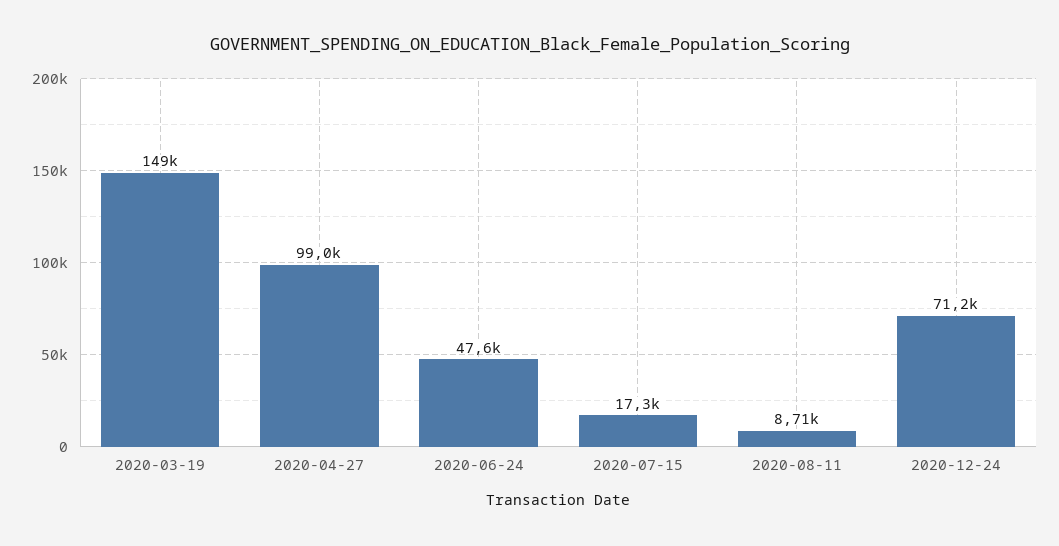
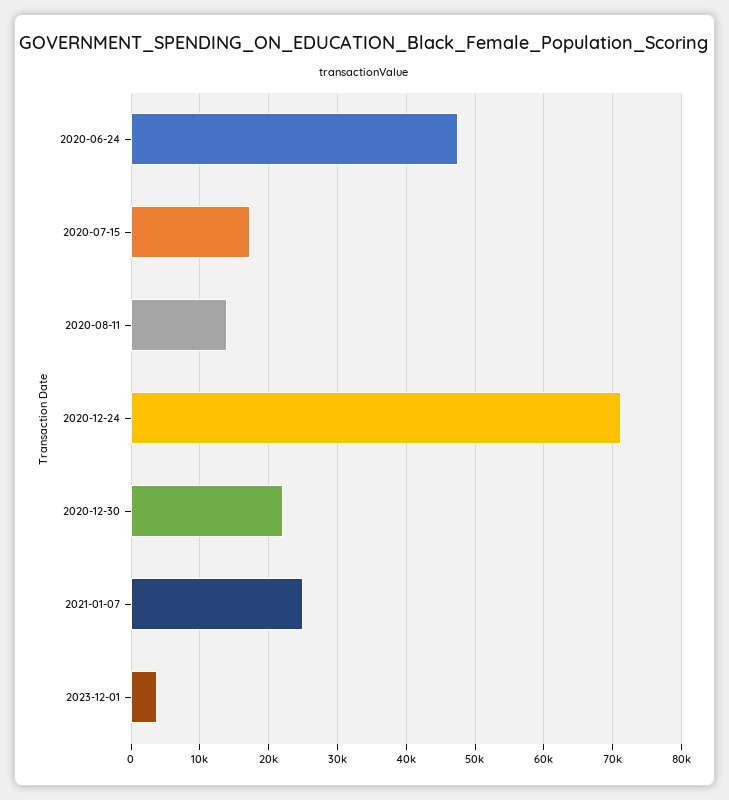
2020-03-19: 149000 -> none
2020-04-27: 99000 -> none
2020-08-11: 8710 -> 14000
2020-12-30: none -> 22000
2021-01-07: none -> 25000
2023-12-01: none -> 4000

